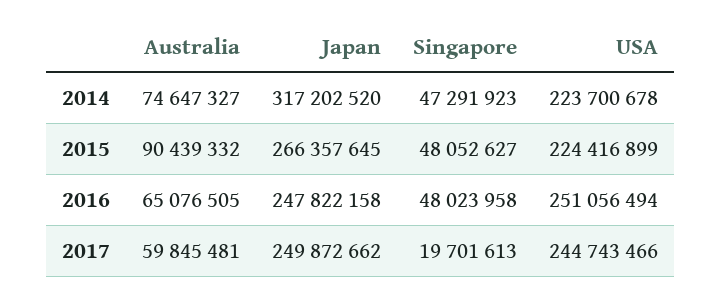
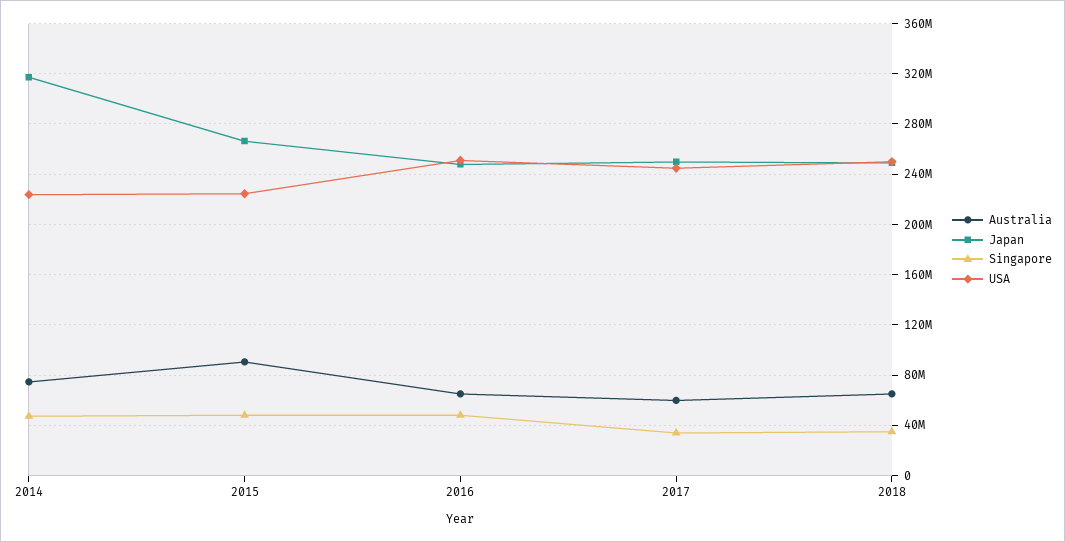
Singapore, 2017: 19701613 -> 35000000
Australia, 2018: none -> 65000000
Japan, 2018: none -> 250000000
Singapore, 2018: none -> 35000000
USA, 2018: none -> 250000000

